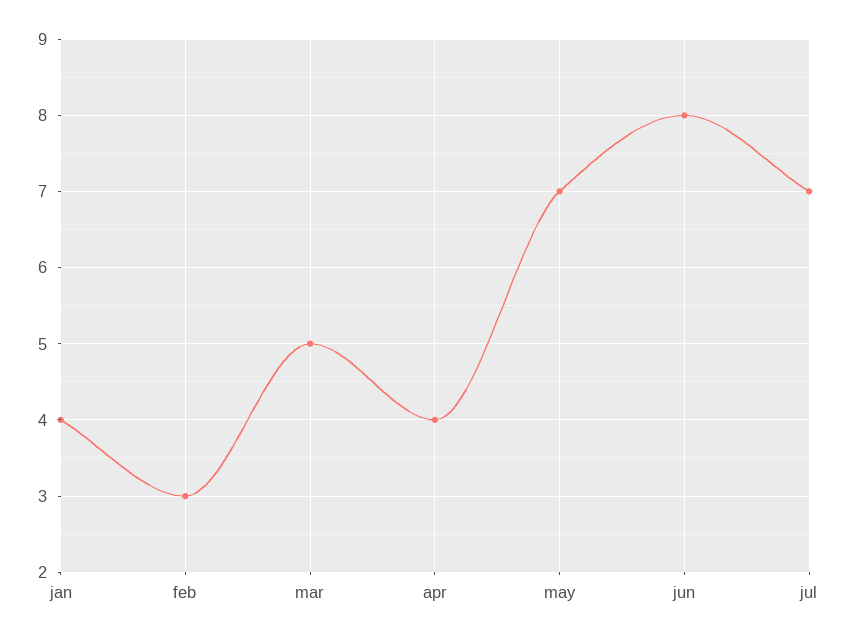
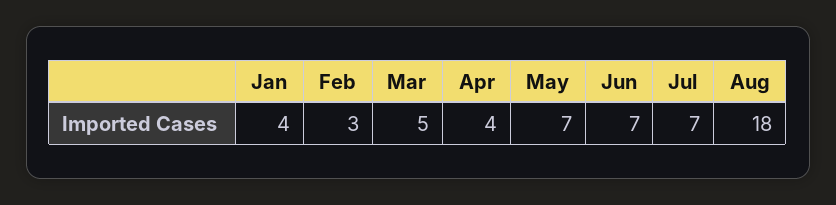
jun: 8 -> 7
Aug: none -> 18

